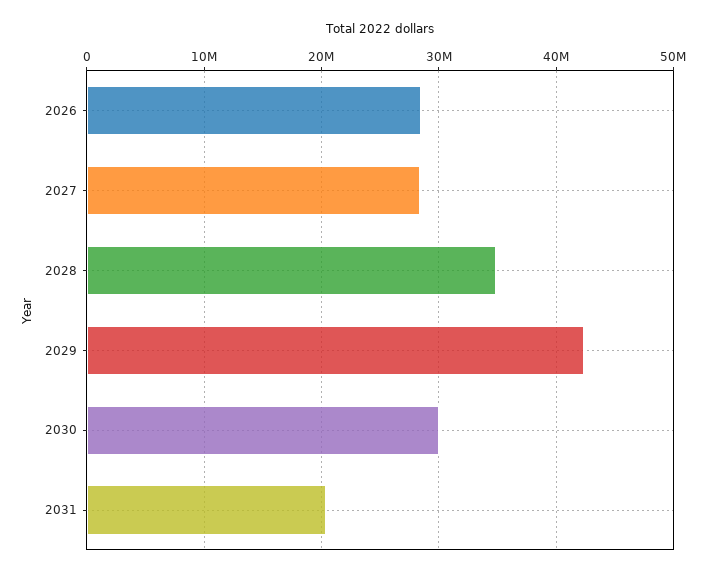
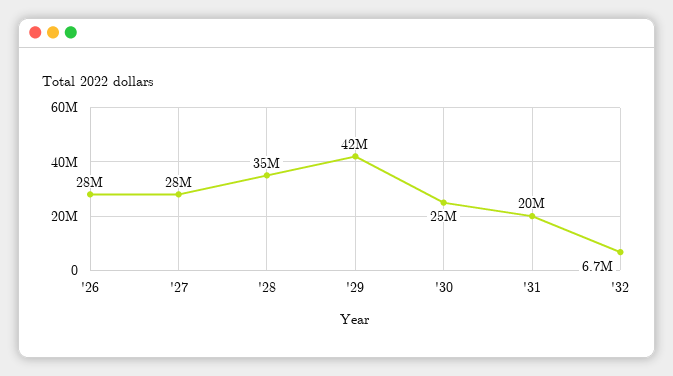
2030: 30000000 -> 25000000
'32: none -> 6700000

